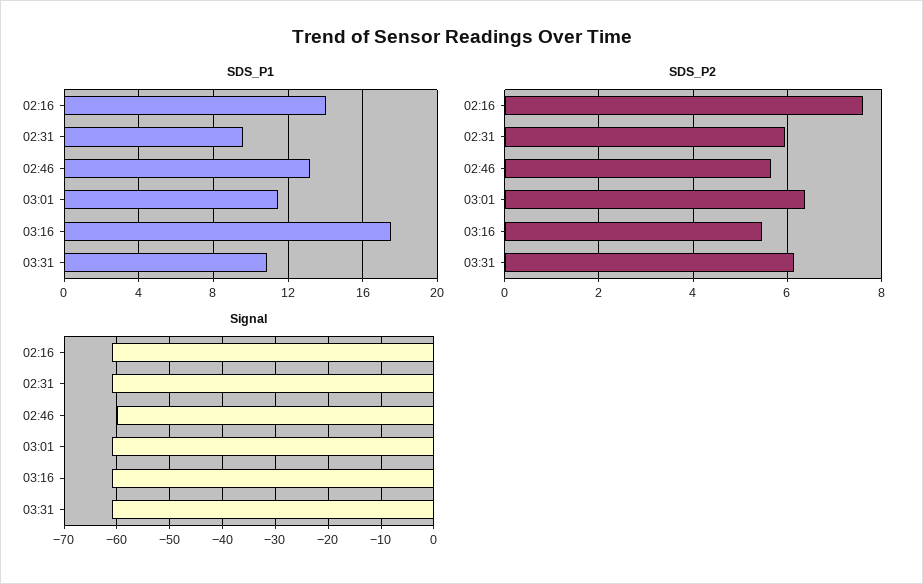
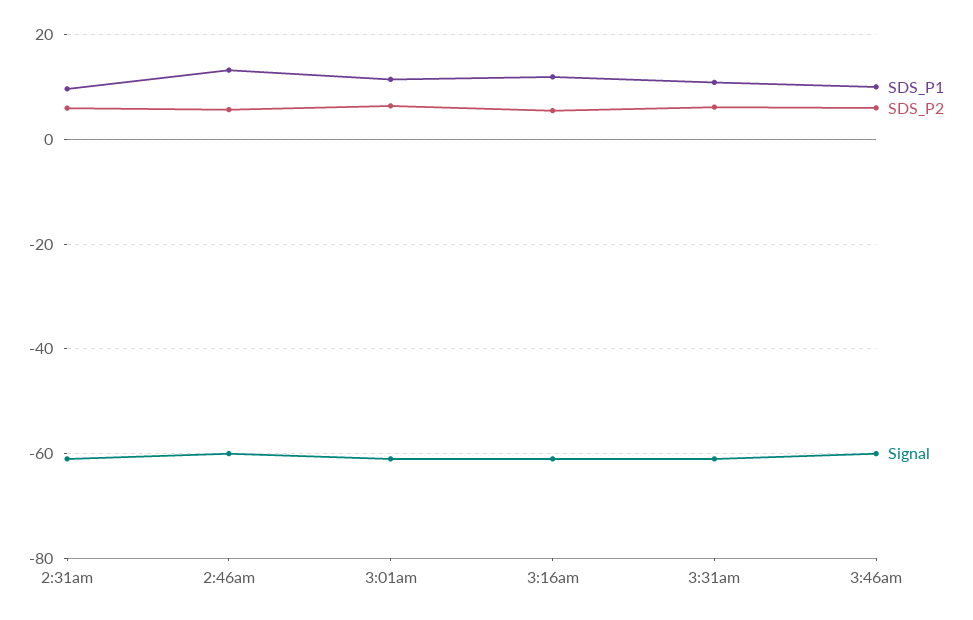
SDS_P1, 02:16: 14 -> none
SDS_P1, 03:16: 17.5 -> 12
SDS_P2, 02:16: 7.6 -> none
Signal, 02:16: -60 -> none
SDS_P1, 3:46am: none -> 10
SDS_P2, 3:46am: none -> 6
Signal, 3:46am: none -> -60

